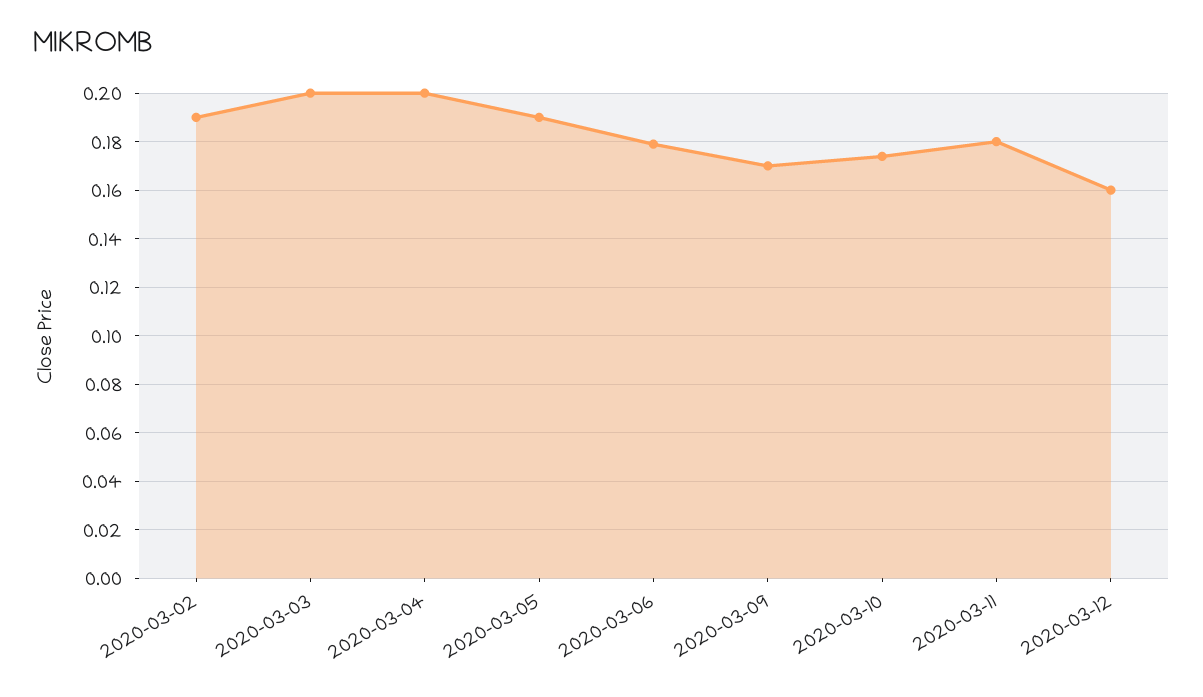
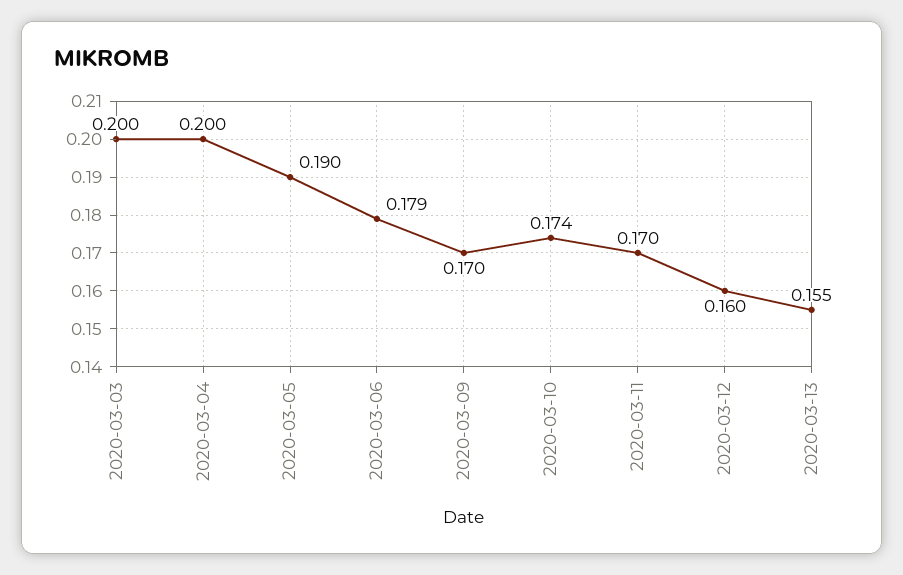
2020-03-02: 0.19 -> none
2020-03-11: 0.18 -> 0.17
2020-03-13: none -> 0.155

